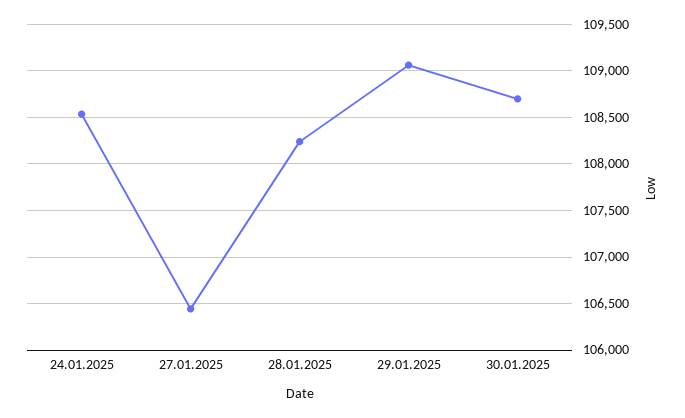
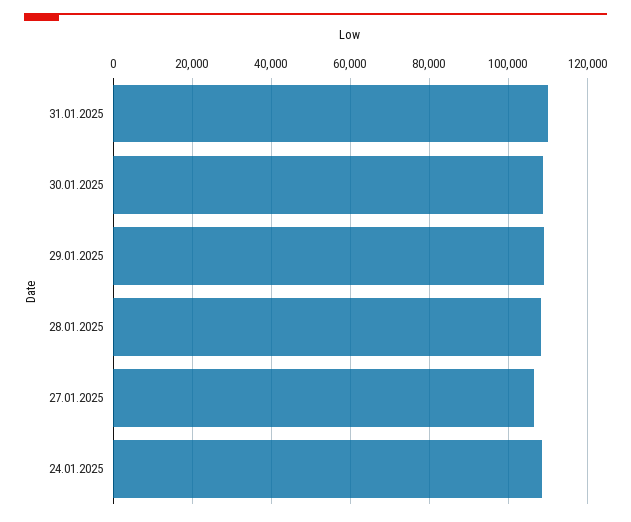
31.01.2025: none -> 110000

